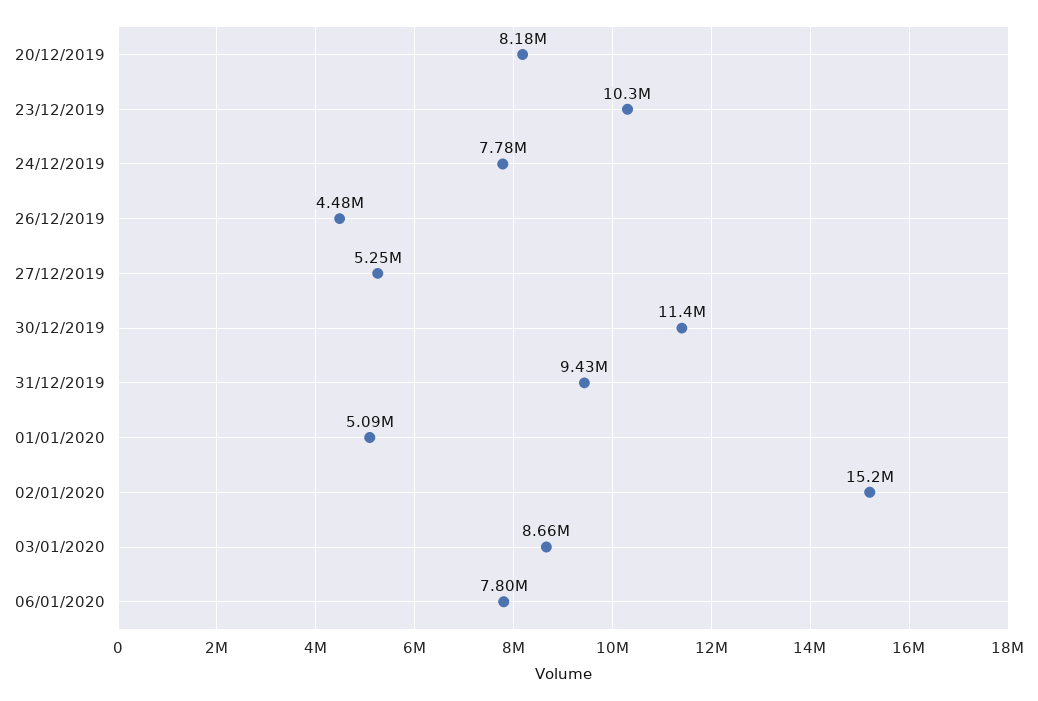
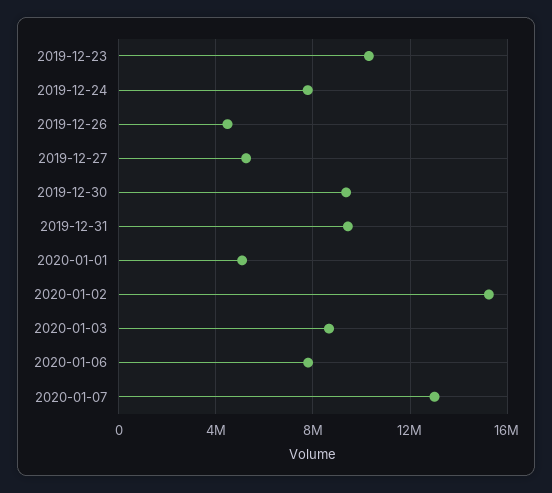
20/12/2019: 8180000 -> none
30/12/2019: 11400000 -> 9500000
2020-01-07: none -> 13000000

